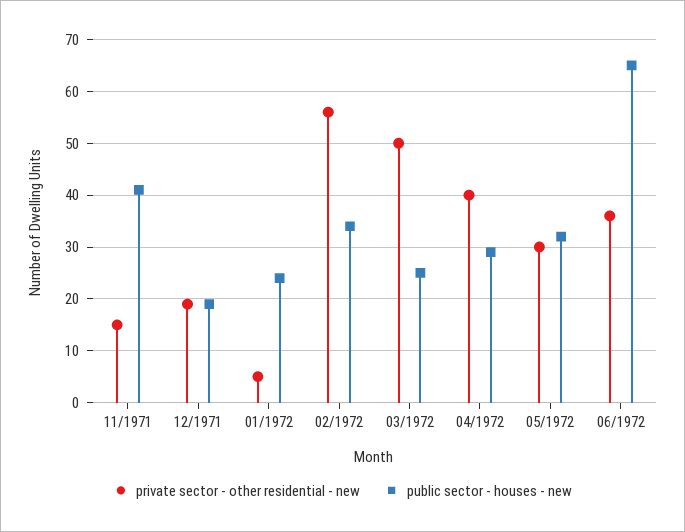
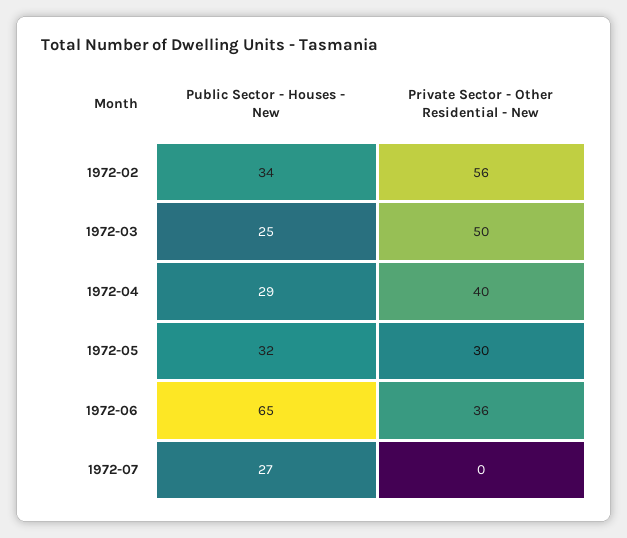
private sector - other residential - new, 11/1971: 15 -> none
public sector - houses - new, 11/1971: 40 -> none
private sector - other residential - new, 12/1971: 20 -> none
public sector - houses - new, 12/1971: 20 -> none
private sector - other residential - new, 01/1972: 5 -> none
public sector - houses - new, 01/1972: 25 -> none
public sector - houses - new, 1972-07: none -> 27
private sector - other residential - new, 1972-07: none -> 0

